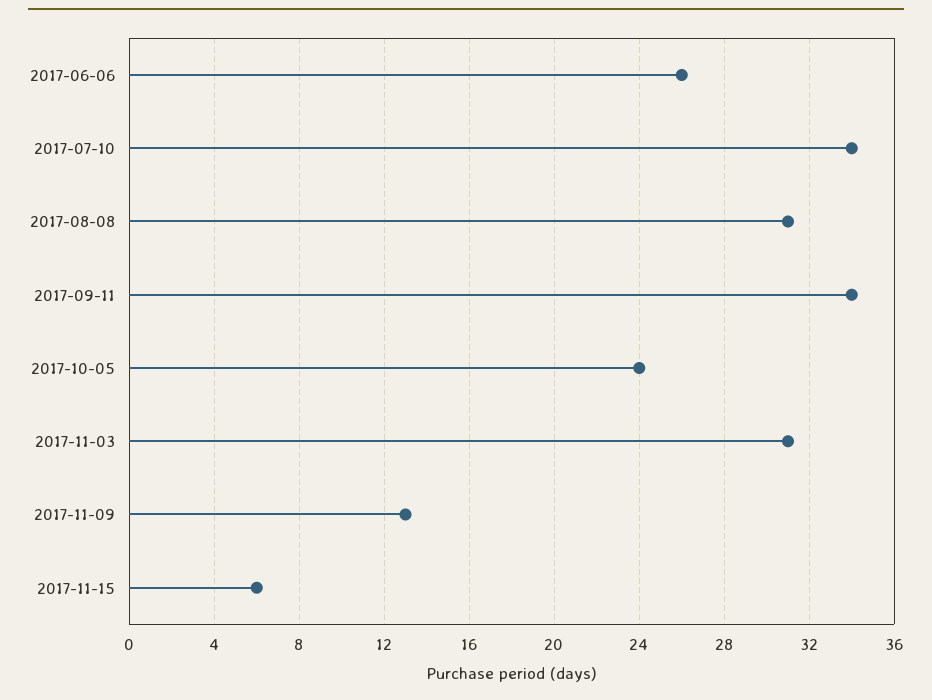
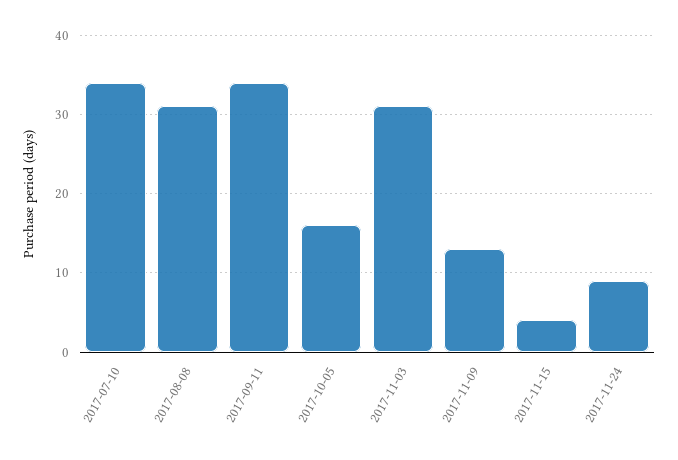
2017-06-06: 26 -> none
2017-10-05: 24 -> 16
2017-11-15: 6 -> 4
2017-11-24: none -> 9

